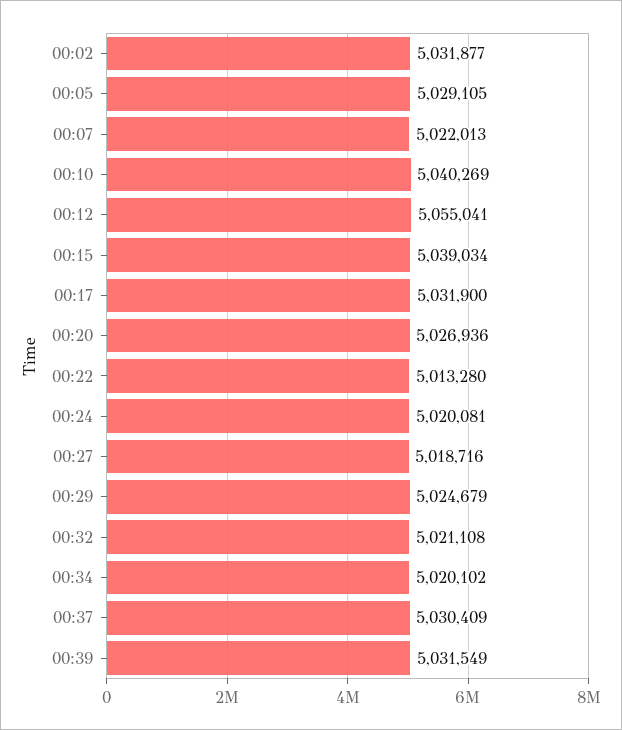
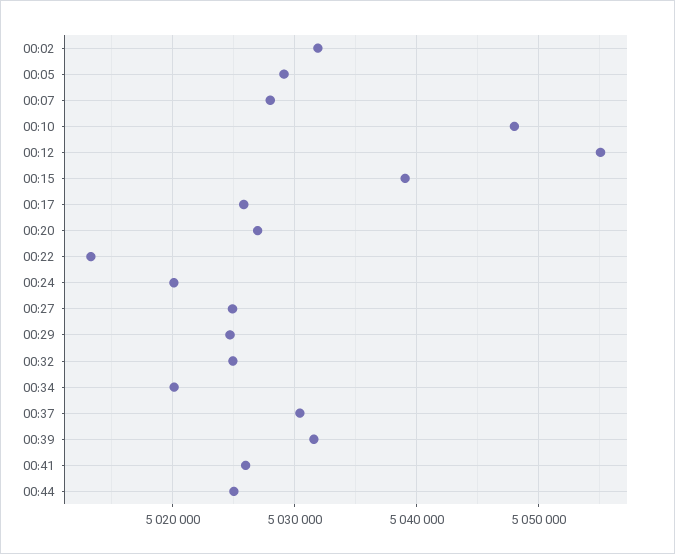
00:07: 5022013 -> 5028000
00:10: 5040269 -> 5048000
00:17: 5031900 -> 5026000
00:27: 5018716 -> 5025000
00:32: 5021108 -> 5025000
00:41: none -> 5026000
00:44: none -> 5025000

